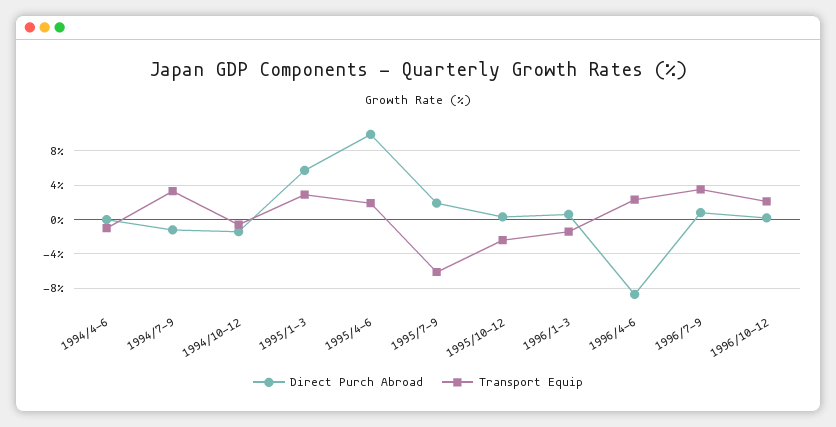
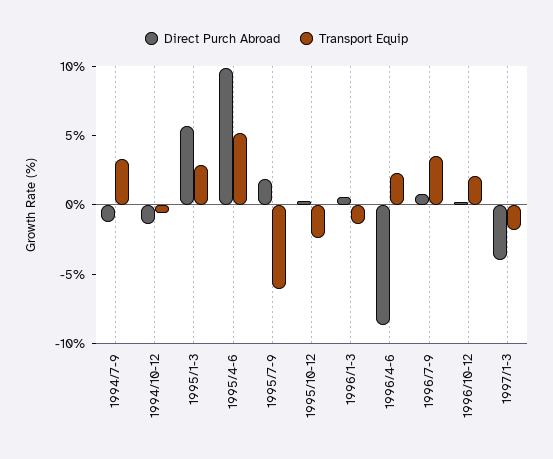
Direct Purch Abroad, 1994/4-6: 0 -> none
Transport Equip, 1994/4-6: -1 -> none
Transport Equip, 1995/4-6: 2 -> 5
Direct Purch Abroad, 1997/1-3: none -> -4
Transport Equip, 1997/1-3: none -> -2

